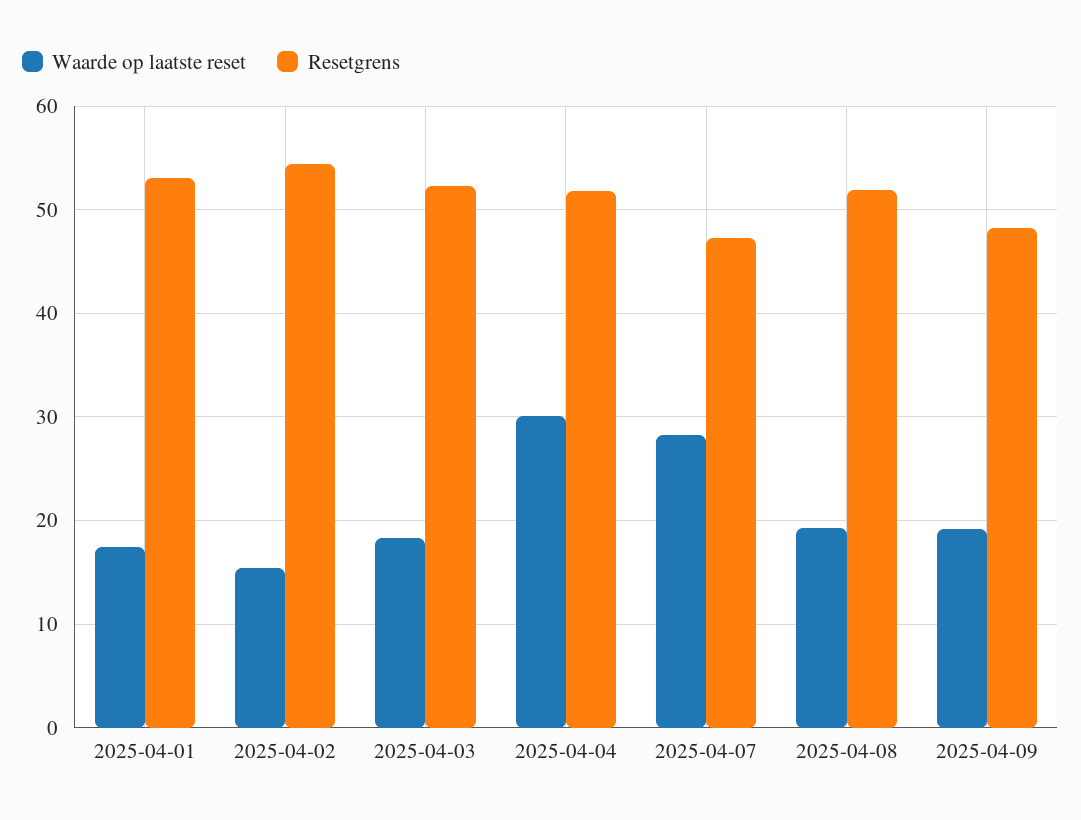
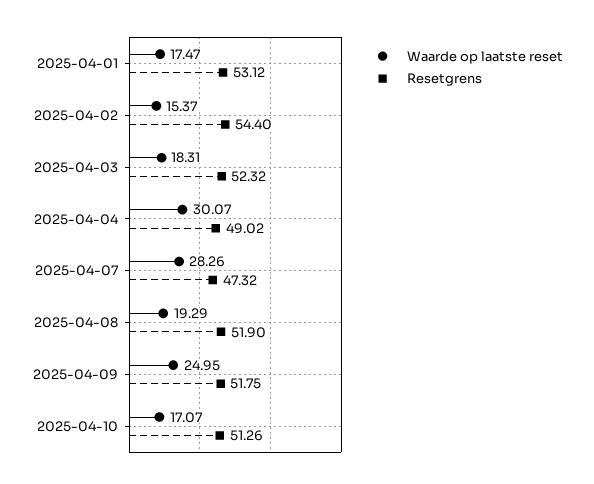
Resetgrens, 2025-04-04: 52 -> 49.02
Waarde op laatste reset, 2025-04-09: 19 -> 24.95
Resetgrens, 2025-04-09: 48 -> 51.75
Waarde op laatste reset, 2025-04-10: none -> 17.07
Resetgrens, 2025-04-10: none -> 51.26

